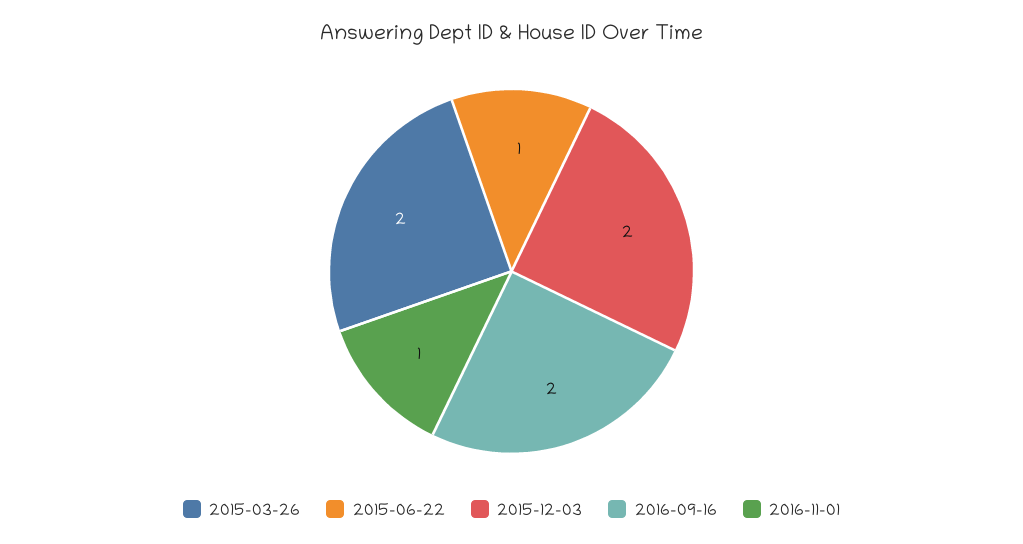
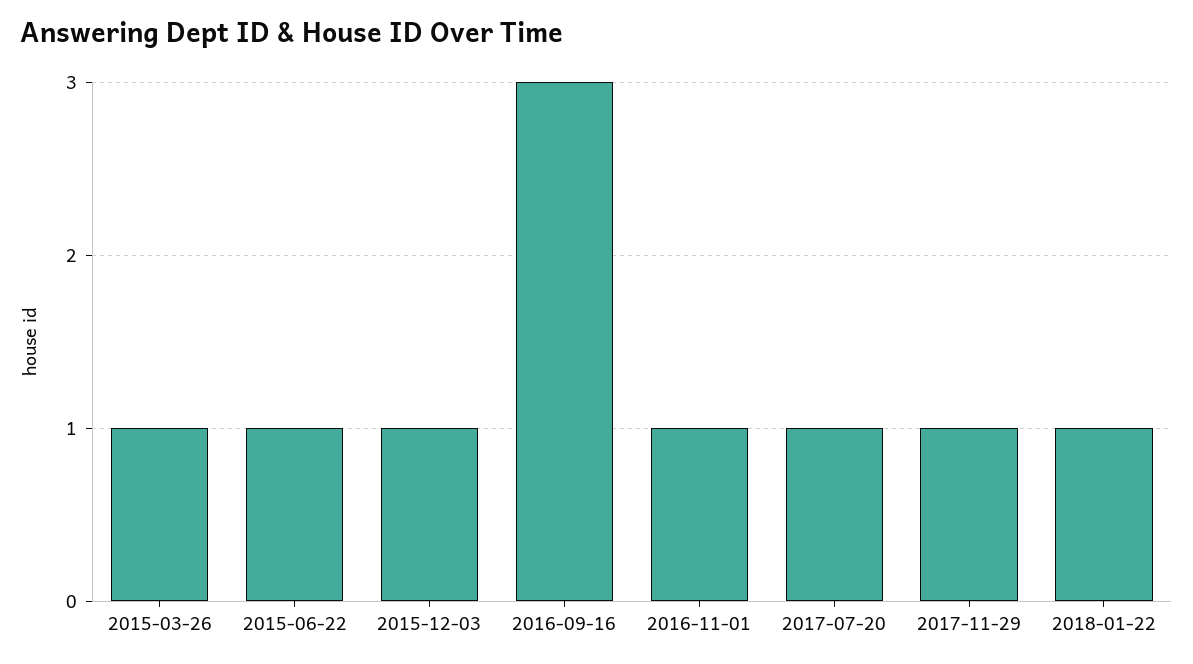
2015-03-26: 2 -> 1
2015-12-03: 2 -> 1
2016-09-16: 2 -> 3
2017-07-20: none -> 1
2017-11-29: none -> 1
2018-01-22: none -> 1

